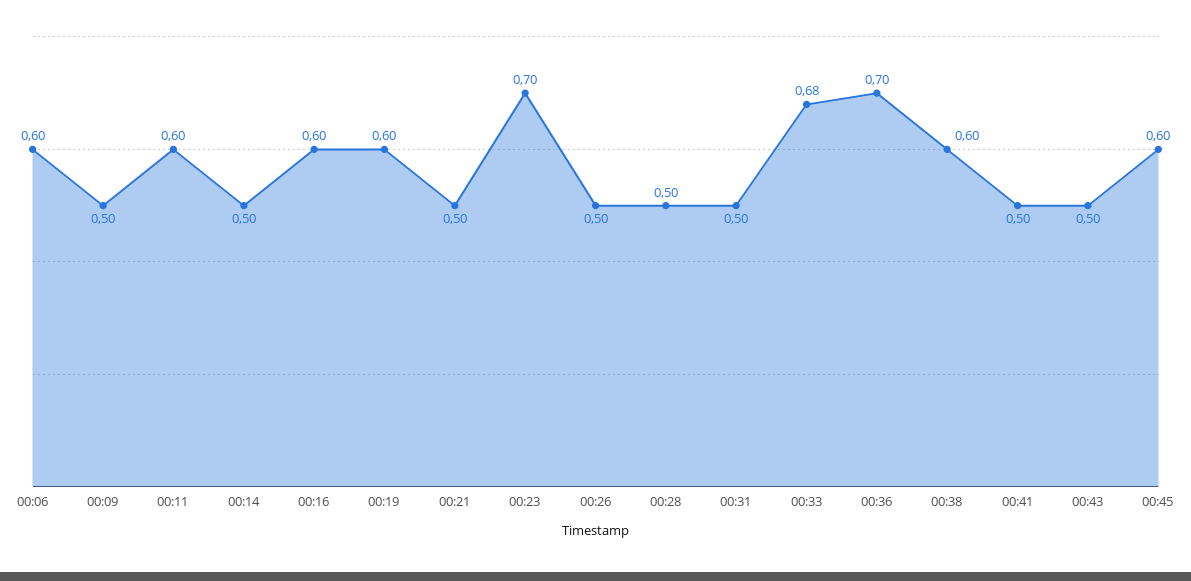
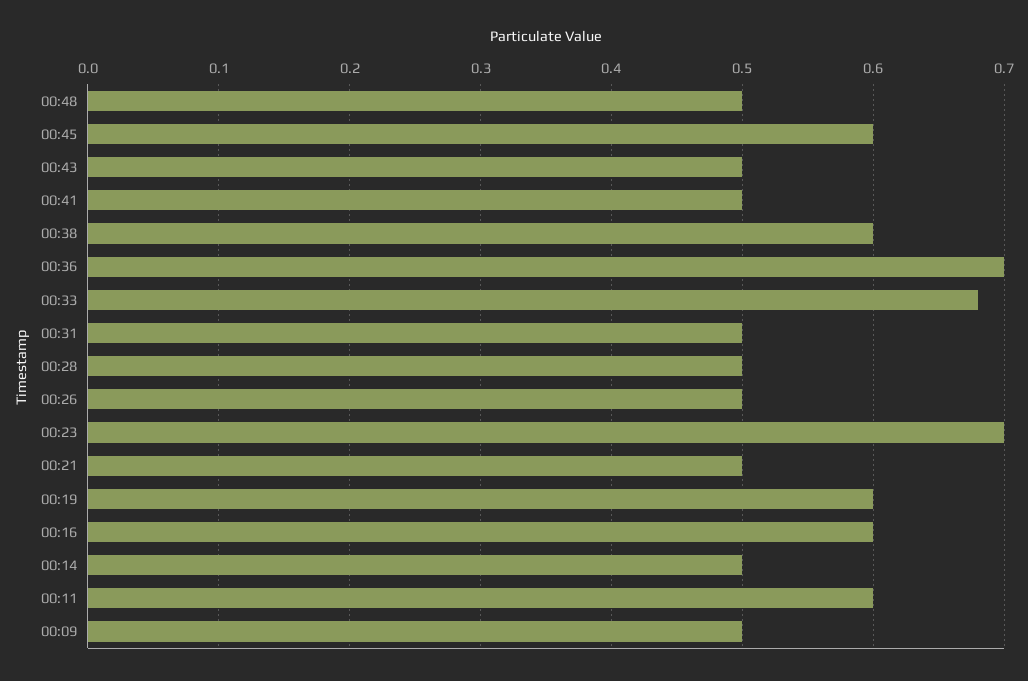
00:06: 0.6 -> none
00:48: none -> 0.5

